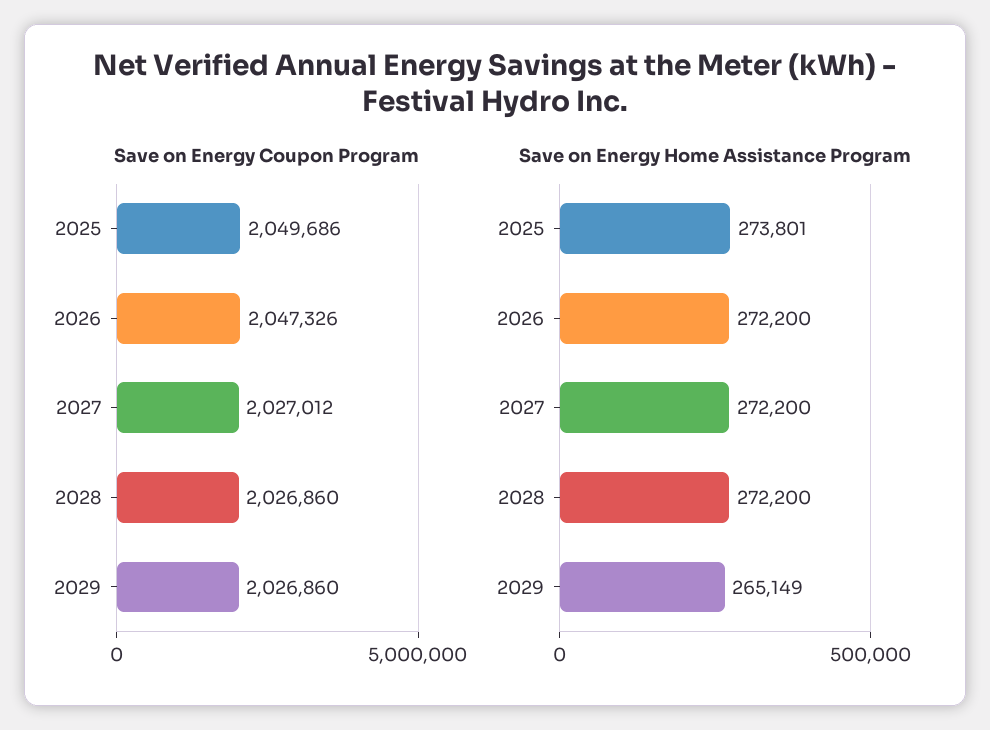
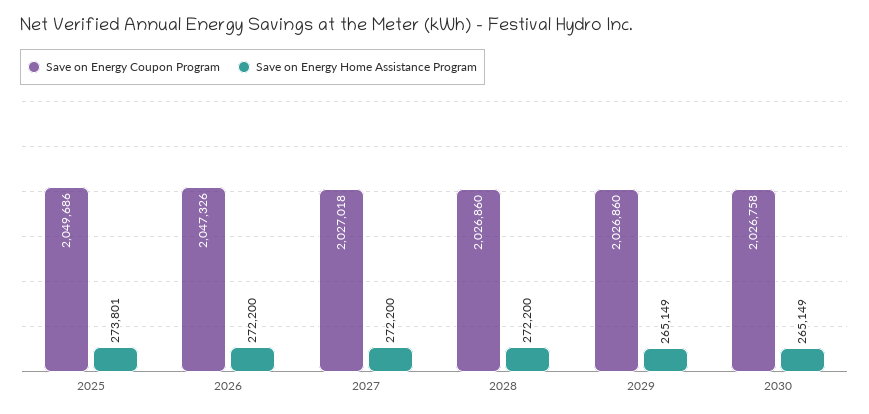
Save on Energy Coupon Program, 2027: 2027012 -> 2027018
Save on Energy Coupon Program, 2030: none -> 2026758
Save on Energy Home Assistance Program, 2030: none -> 265149

